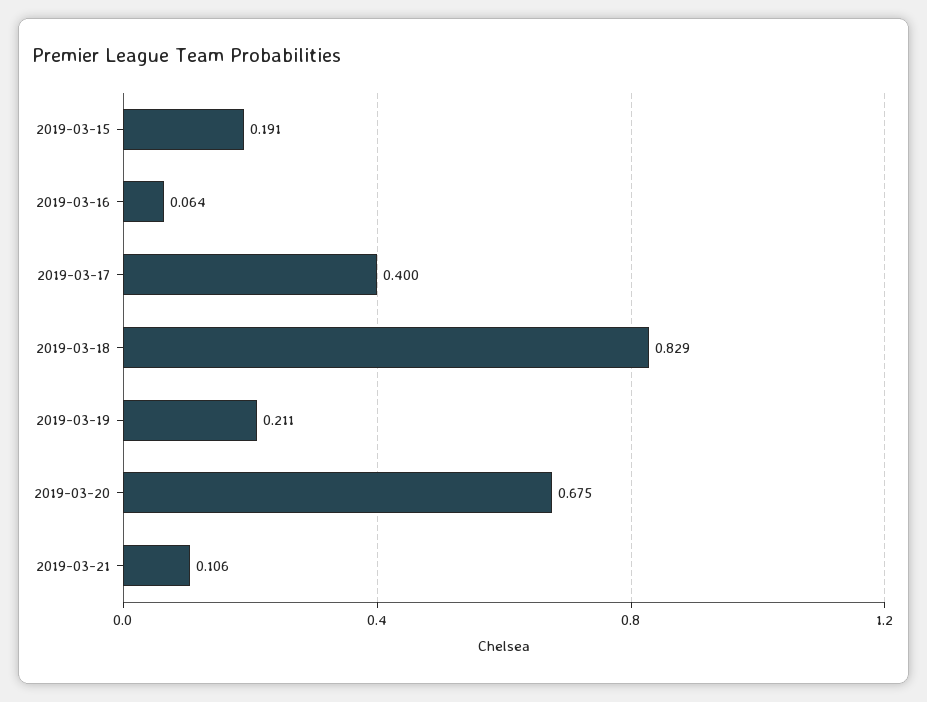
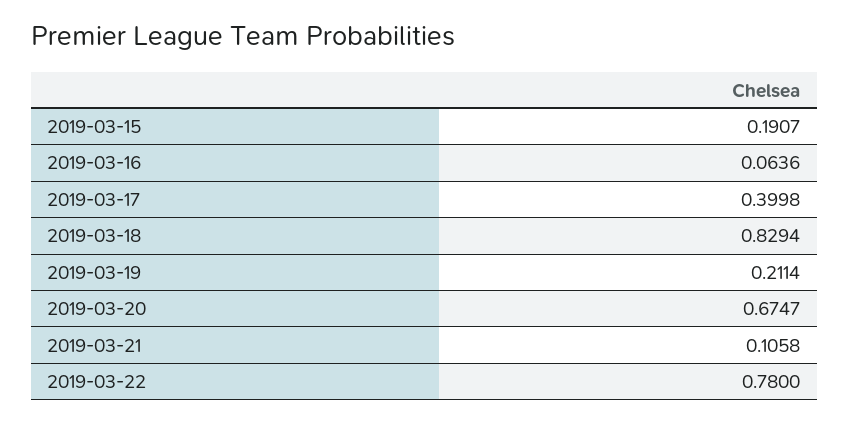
2019-03-22: none -> 0.78

